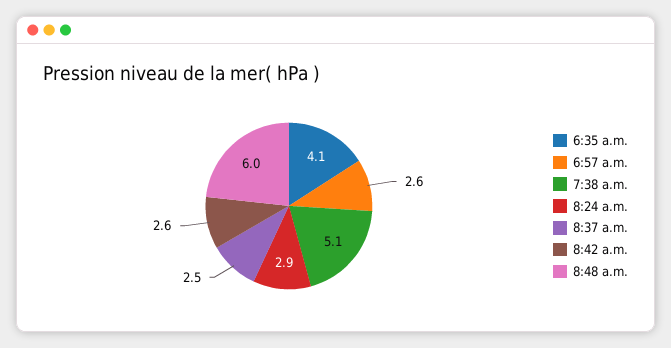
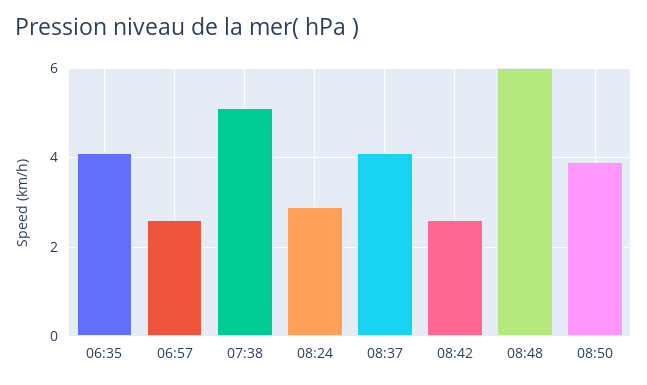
8:37 a.m.: 2.5 -> 4
08:50: none -> 4

